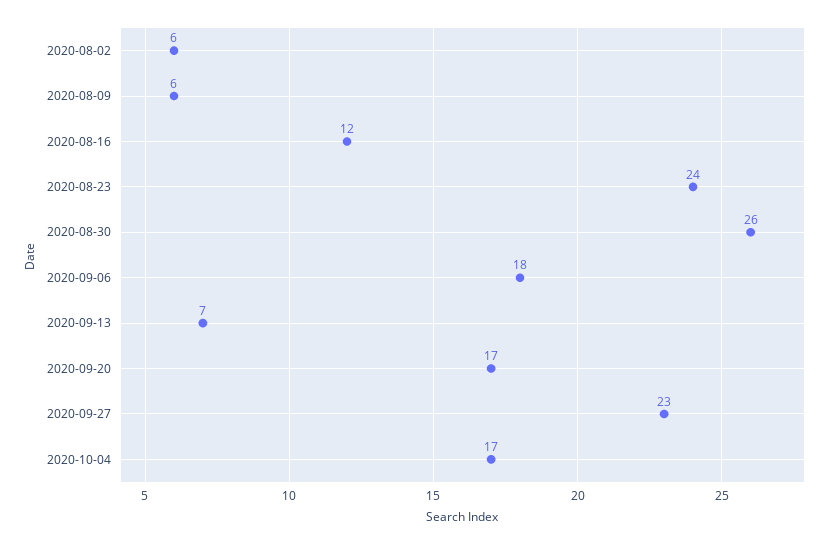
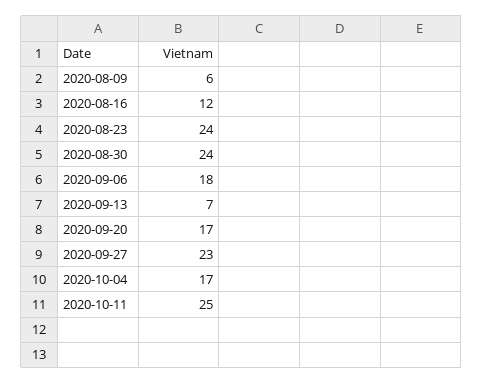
2020-08-02: 6 -> none
2020-08-30: 26 -> 24
2020-10-11: none -> 25

